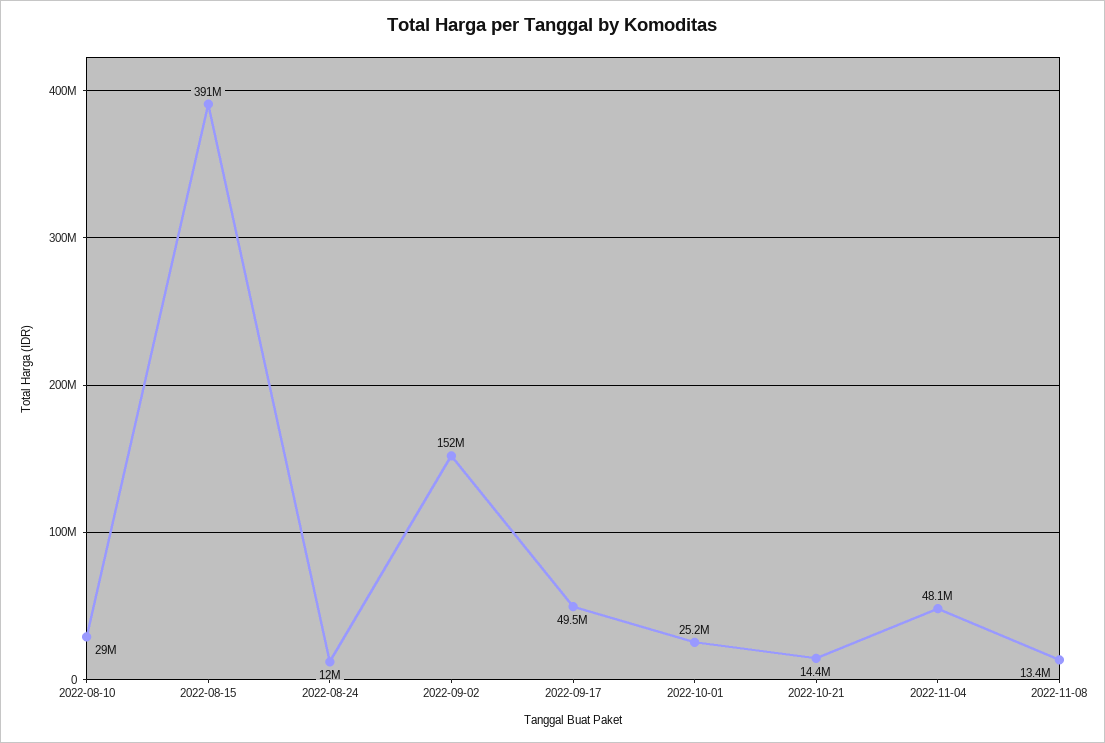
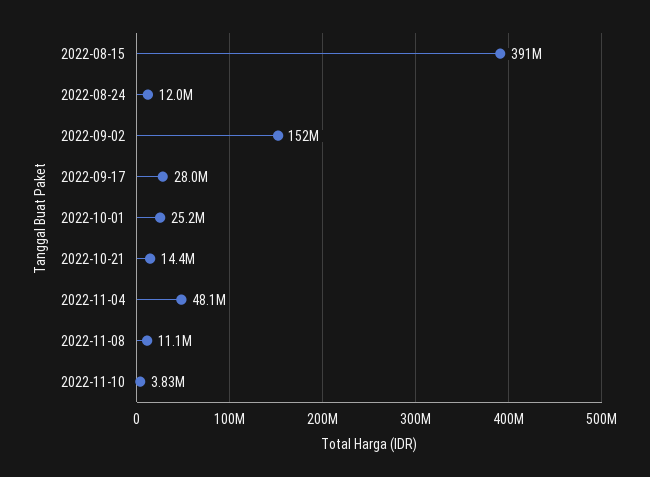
2022-08-10: 29000000 -> none
2022-09-17: 49500000 -> 28000000
2022-11-08: 13400000 -> 11100000
2022-11-10: none -> 3830000

